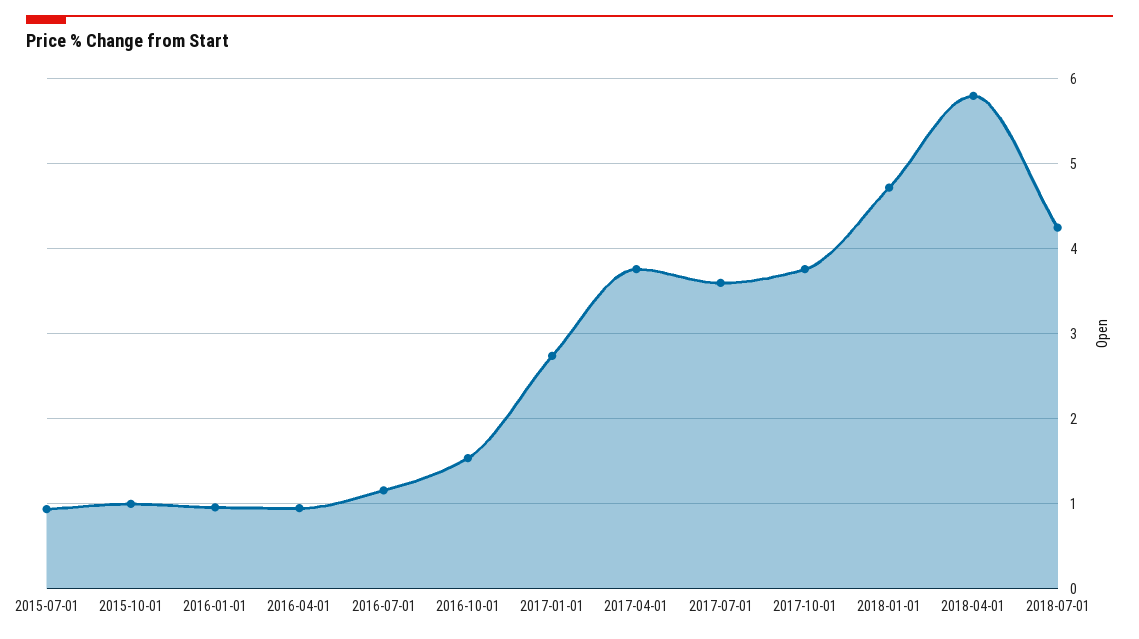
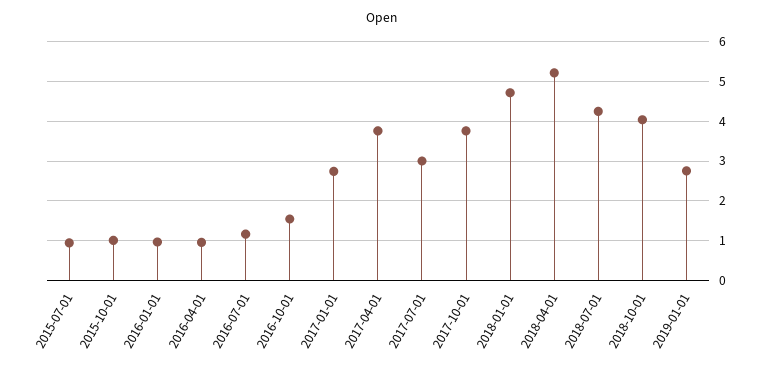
2017-07-01: 3.6 -> 3
2018-04-01: 5.8 -> 5.2
2018-10-01: none -> 4
2019-01-01: none -> 2.8

